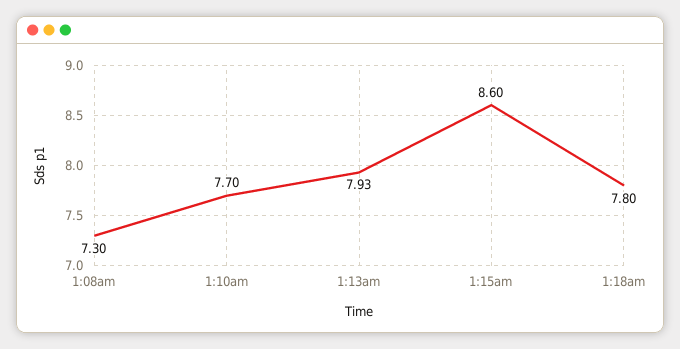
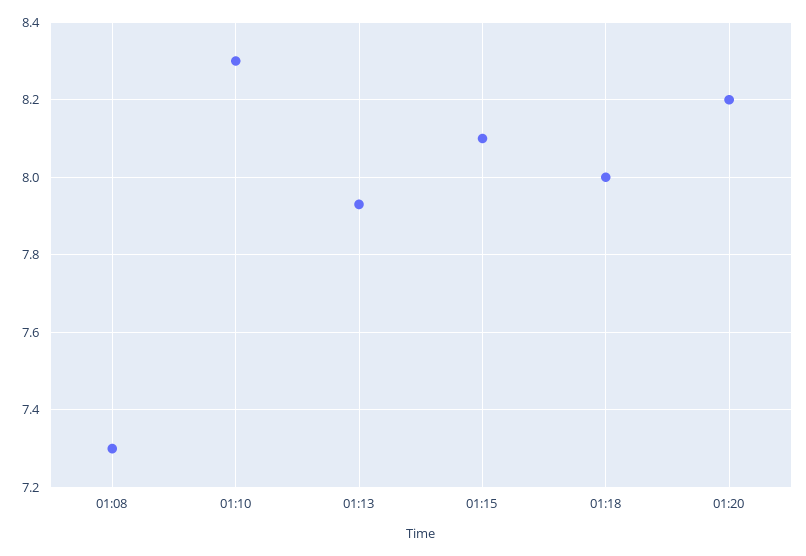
1:10am: 7.7 -> 8.3
1:15am: 8.6 -> 8.1
1:18am: 7.8 -> 8
01:20: none -> 8.2

